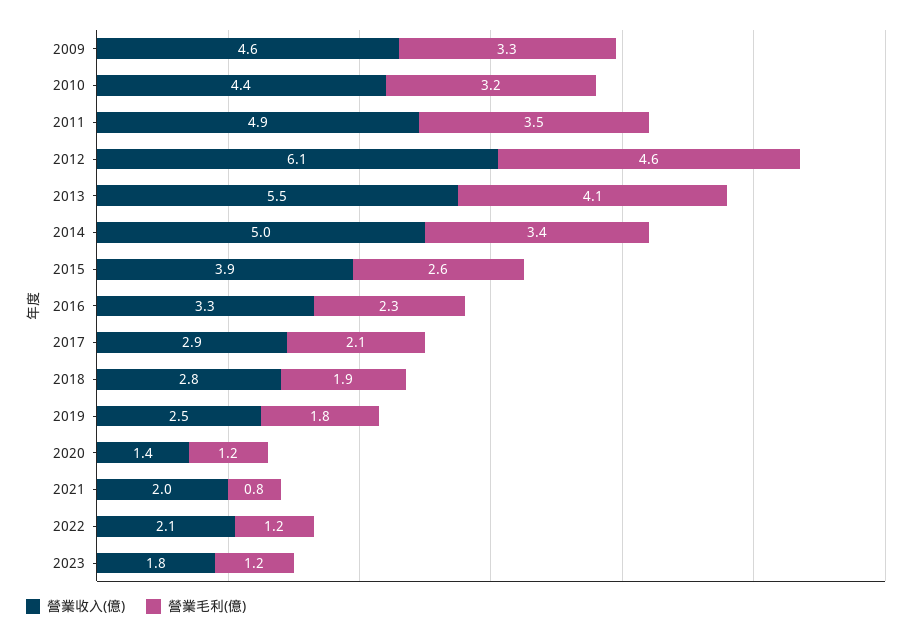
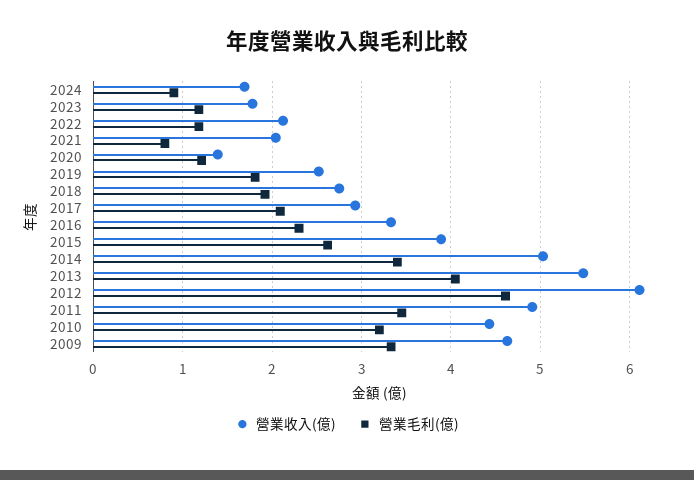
營業收入(億), 2024: none -> 1.7
營業毛利(億), 2024: none -> 0.9

